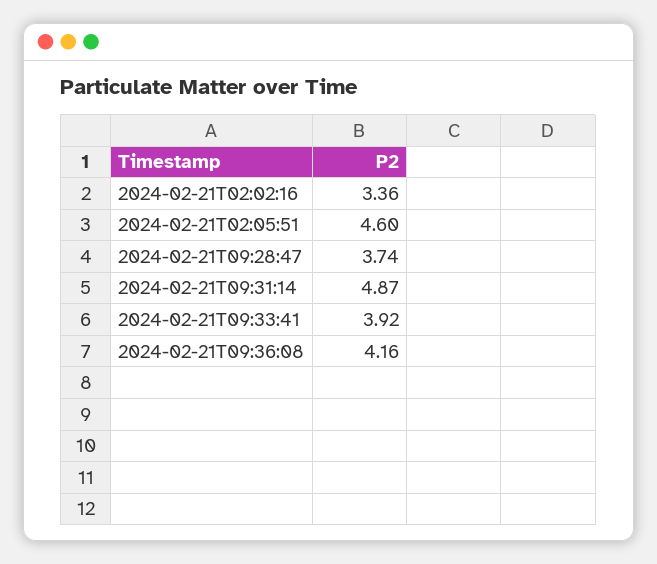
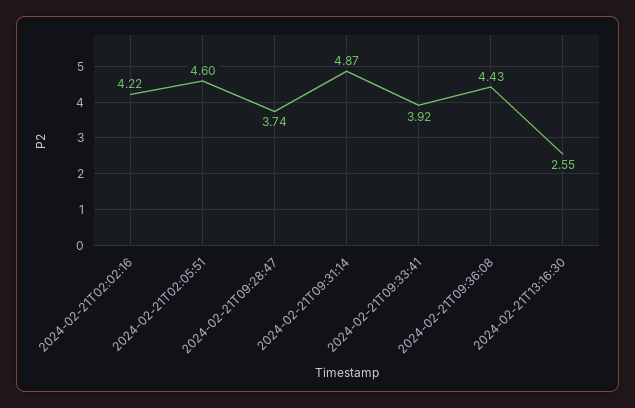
2024-02-21T02:02:16: 3.36 -> 4.22
2024-02-21T09:36:08: 4.16 -> 4.43
2024-02-21T13:16:30: none -> 2.55

